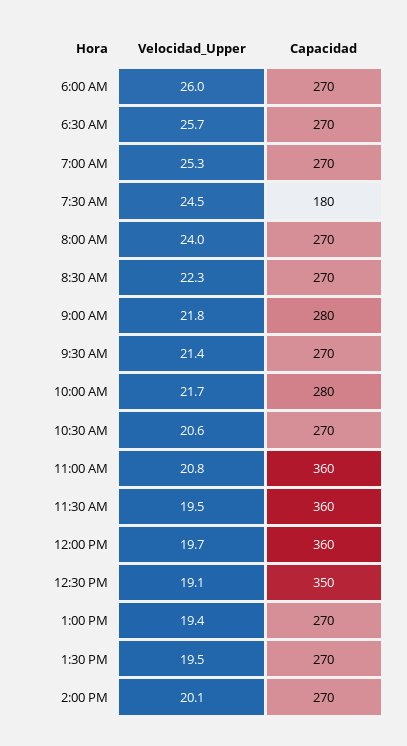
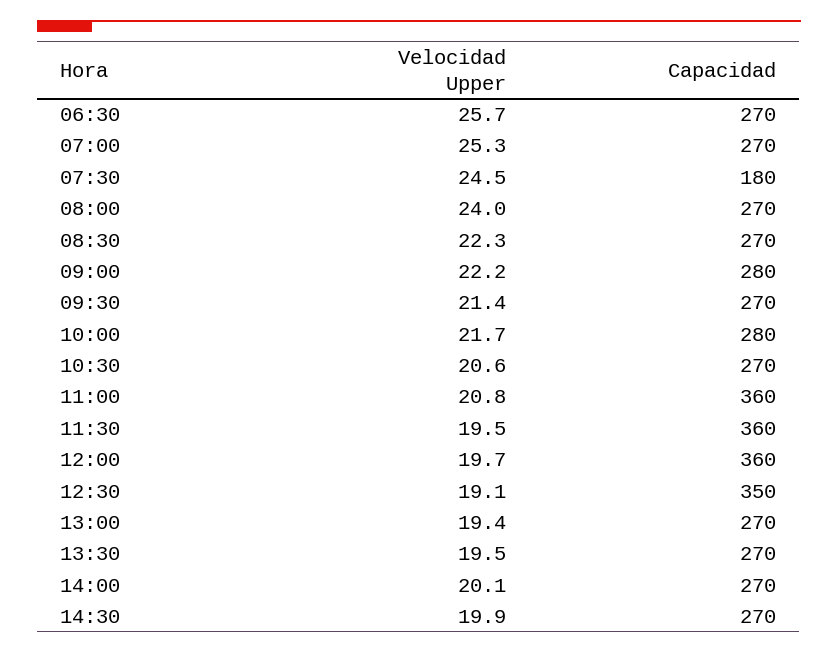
Velocidad_Upper, 6:00 AM: 26 -> none
Capacidad, 6:00 AM: 270 -> none
Velocidad_Upper, 9:00 AM: 21.8 -> 22.2
Velocidad_Upper, 14:30: none -> 19.9
Capacidad, 14:30: none -> 270

